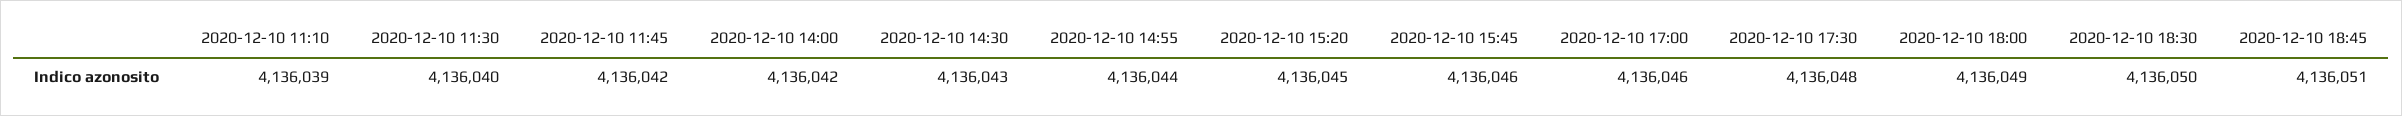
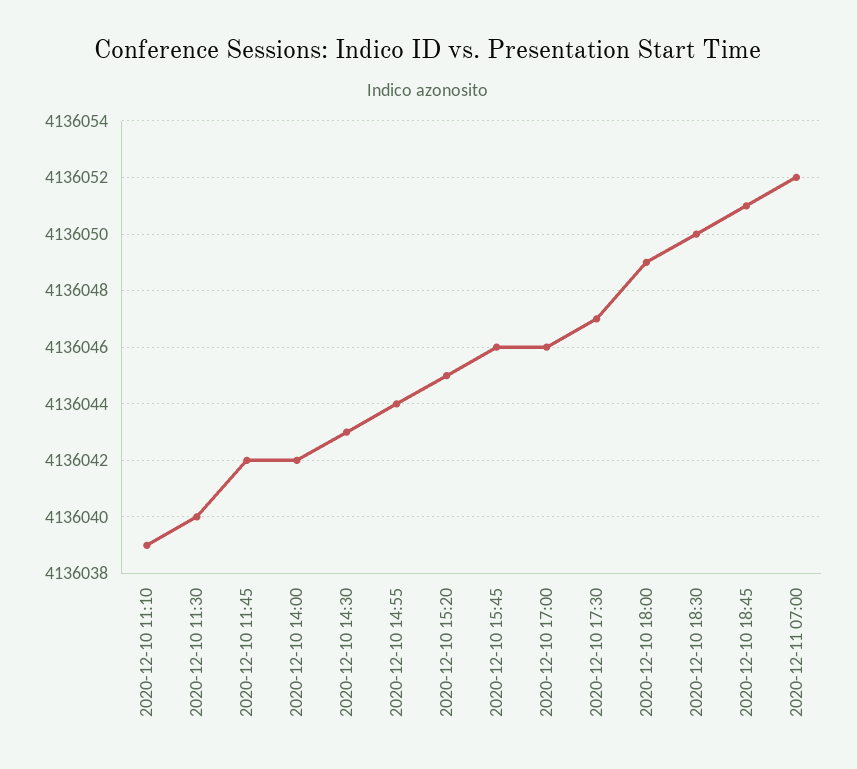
2020-12-10 17:30: 4136048 -> 4136047
2020-12-11 07:00: none -> 4136052

